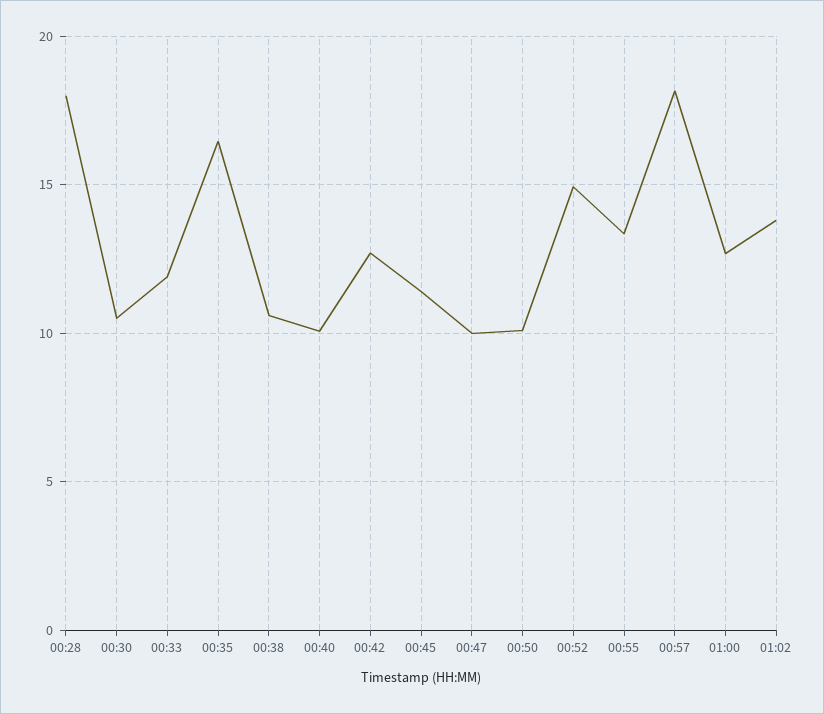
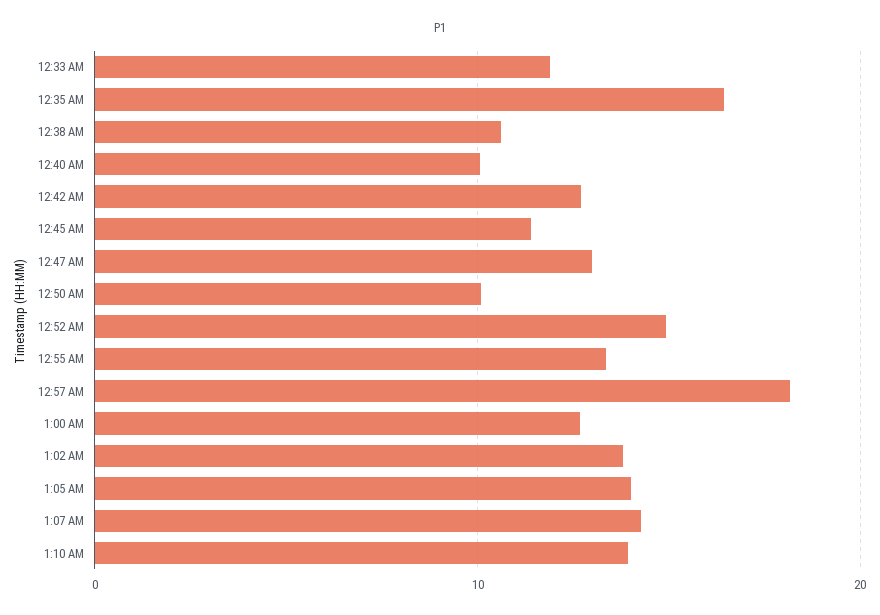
00:28: 18 -> none
00:30: 10.5 -> none
00:47: 10 -> 13
1:05 AM: none -> 14
1:07 AM: none -> 14
1:10 AM: none -> 14

